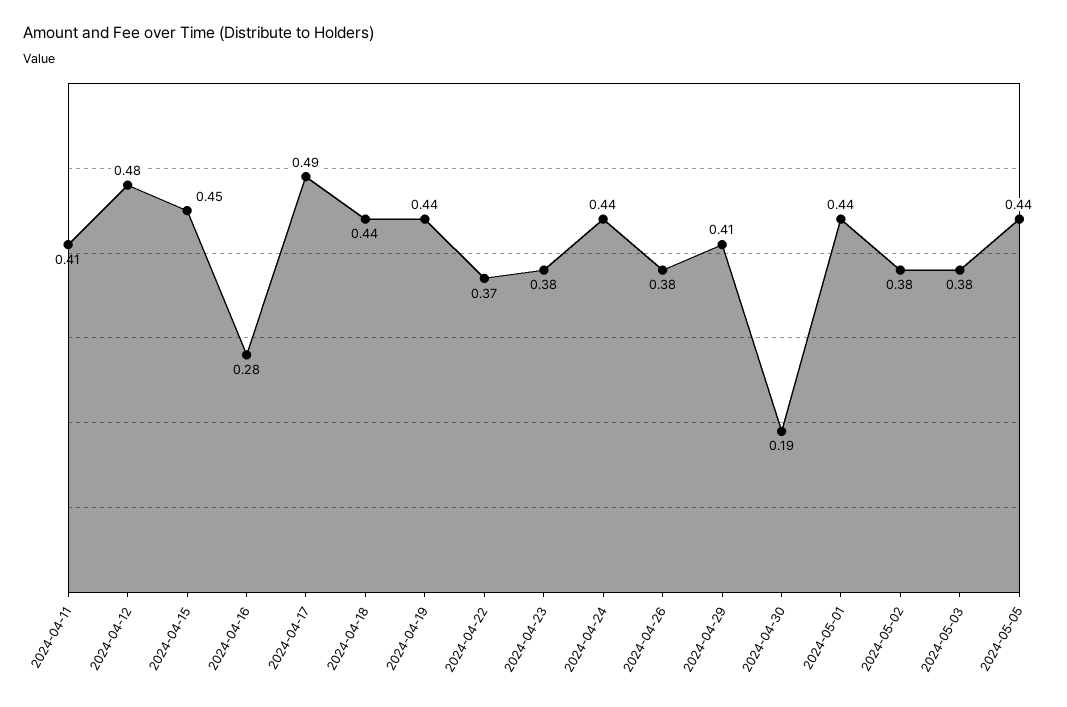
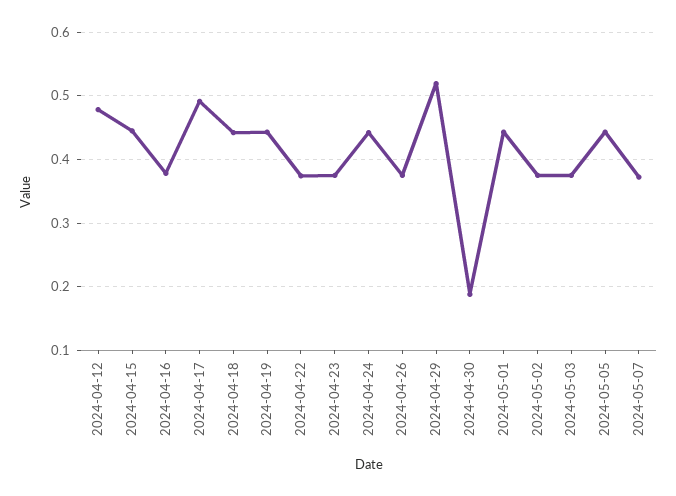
2024-04-11: 0.41 -> none
2024-04-16: 0.28 -> 0.38
2024-04-29: 0.41 -> 0.52
2024-05-07: none -> 0.37

